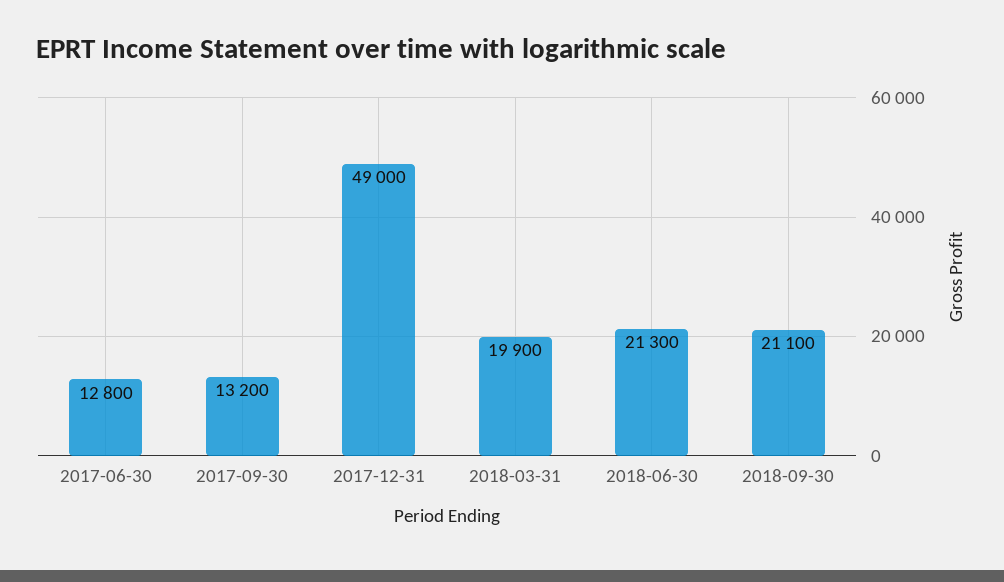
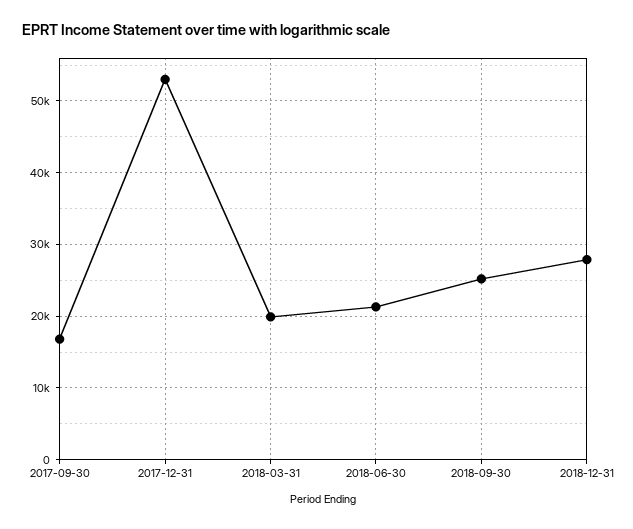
2017-06-30: 12800 -> none
2017-09-30: 13200 -> 17000
2017-12-31: 49000 -> 53000
2018-09-30: 21100 -> 25000
2018-12-31: none -> 28000

